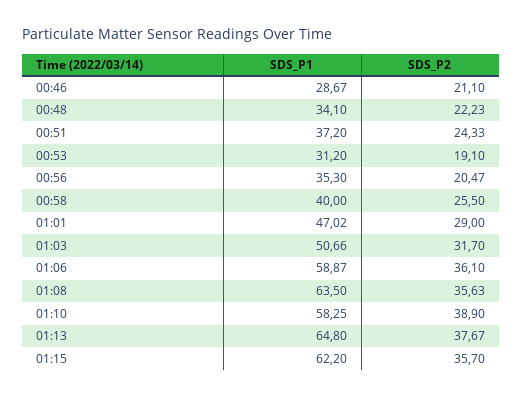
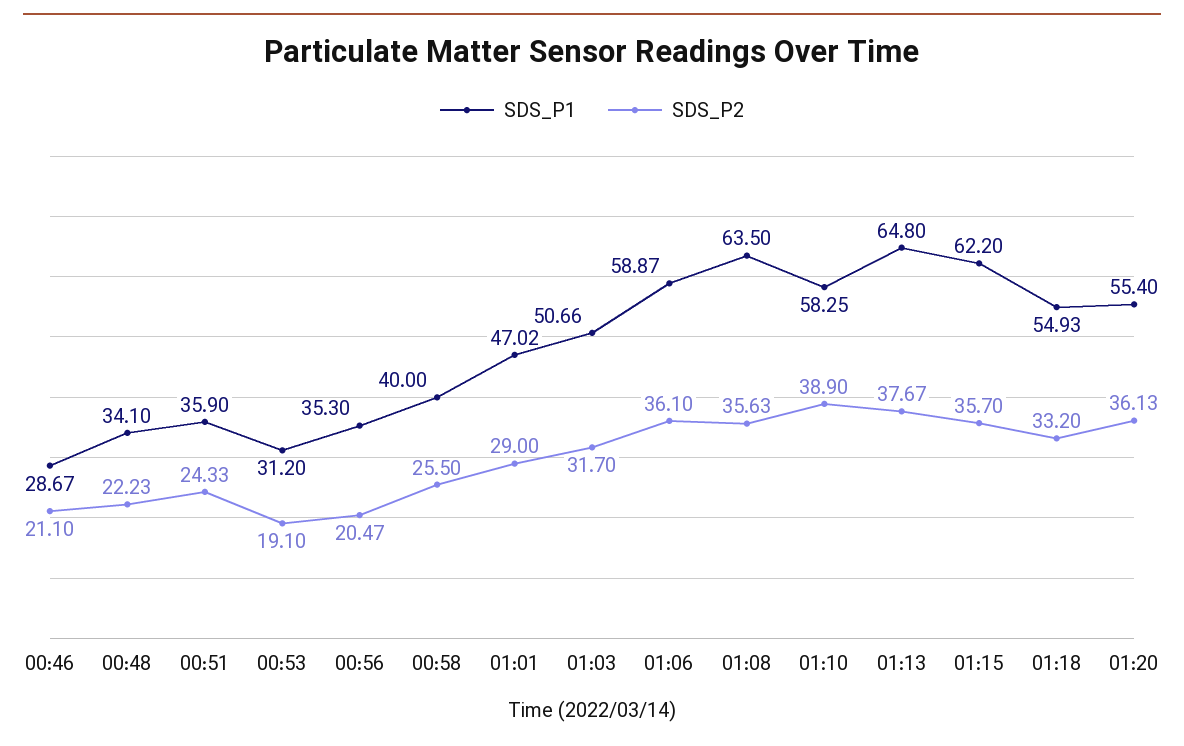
SDS_P1, 00:51: 37.2 -> 35.9
SDS_P1, 01:18: none -> 54.93
SDS_P2, 01:18: none -> 33.2
SDS_P1, 01:20: none -> 55.4
SDS_P2, 01:20: none -> 36.13

